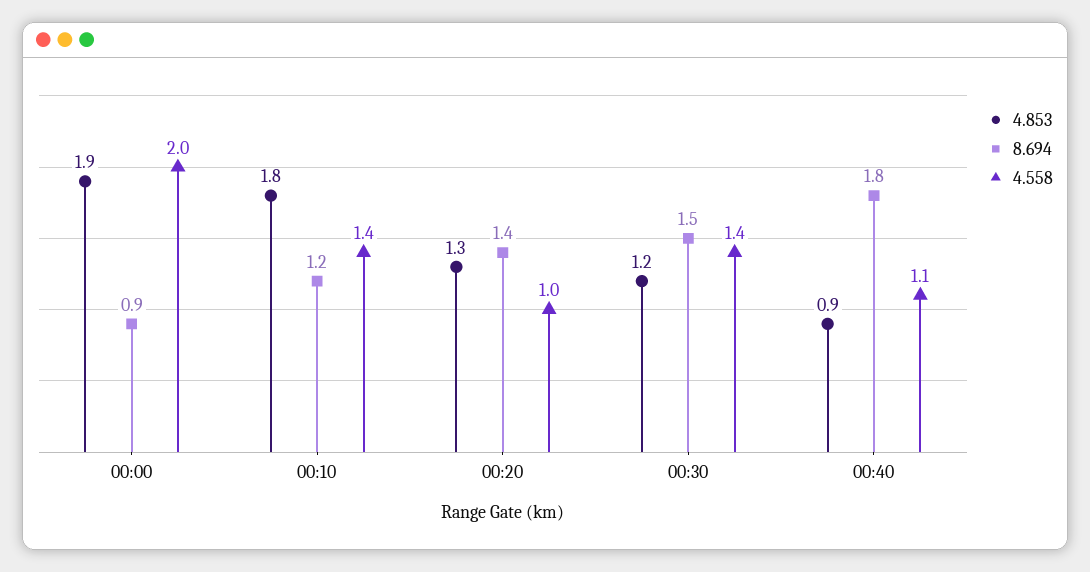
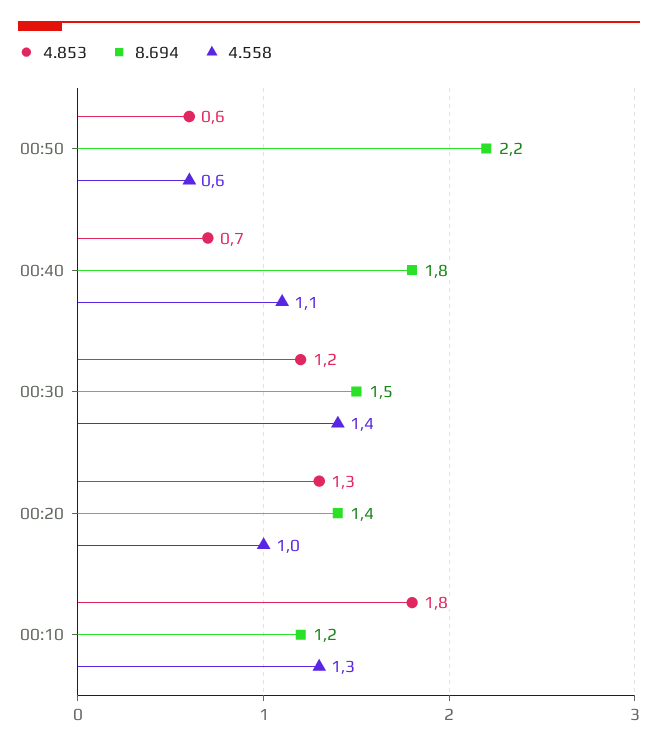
4.853, 00:00: 1.9 -> none
8.694, 00:00: 0.9 -> none
4.558, 00:00: 2 -> none
4.558, 00:10: 1.4 -> 1.3
4.853, 00:40: 0.9 -> 0.7
4.853, 00:50: none -> 0.6
8.694, 00:50: none -> 2.2
4.558, 00:50: none -> 0.6

